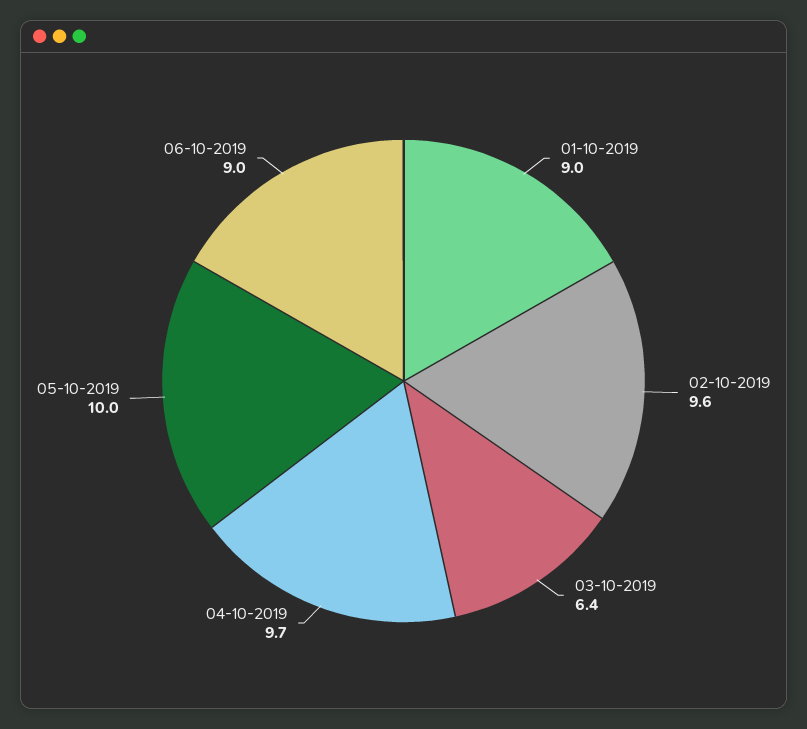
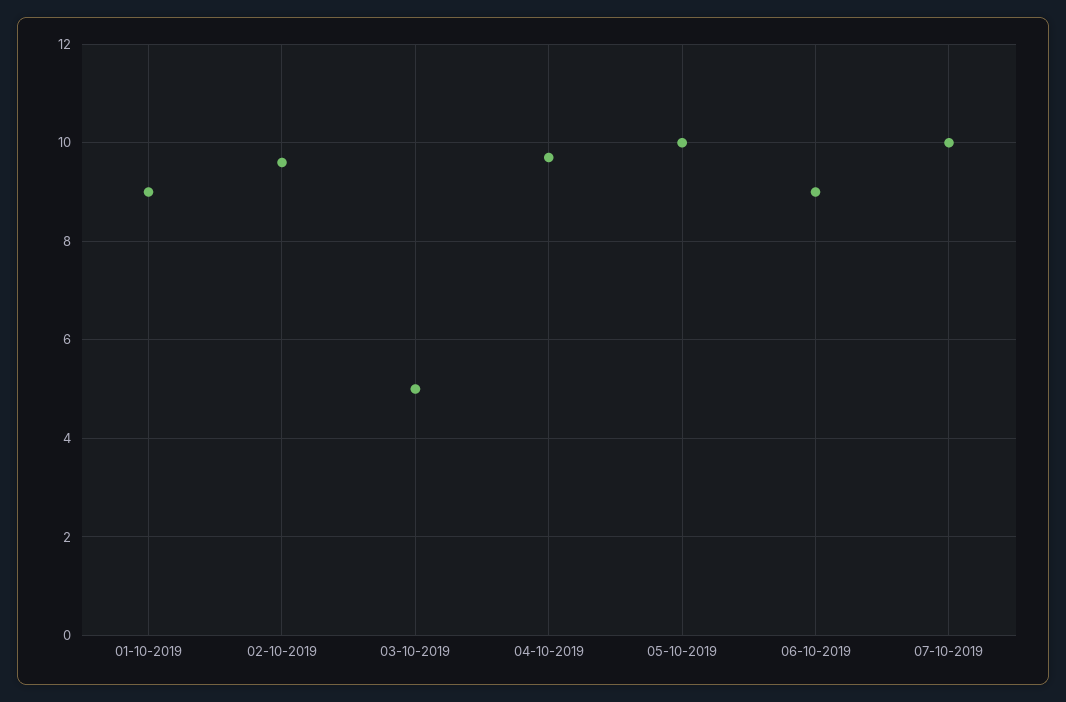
03-10-2019: 6.4 -> 5
07-10-2019: none -> 10

